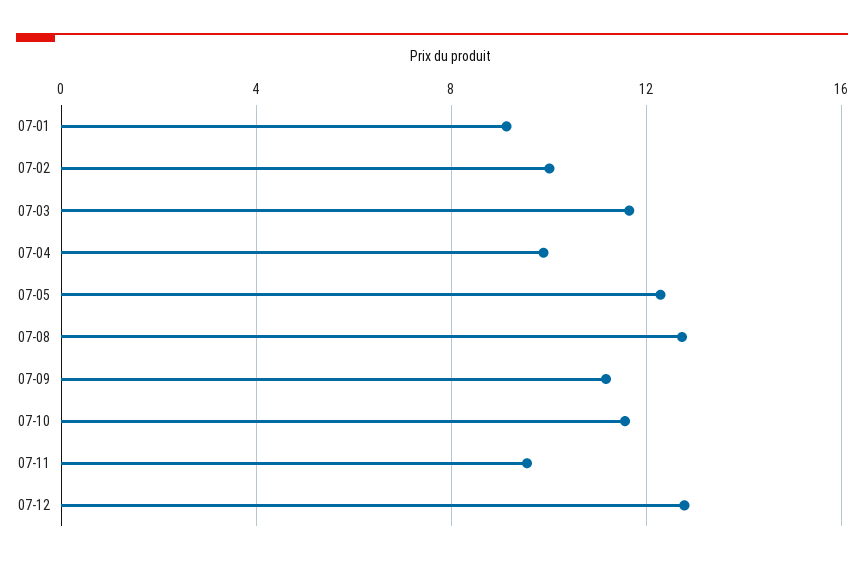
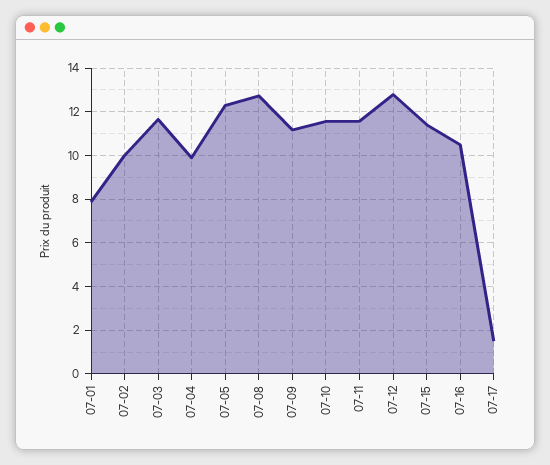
07-01: 9 -> 8
07-11: 9.5 -> 11.5
07-15: none -> 11.5
07-16: none -> 10.5
07-17: none -> 1.5

